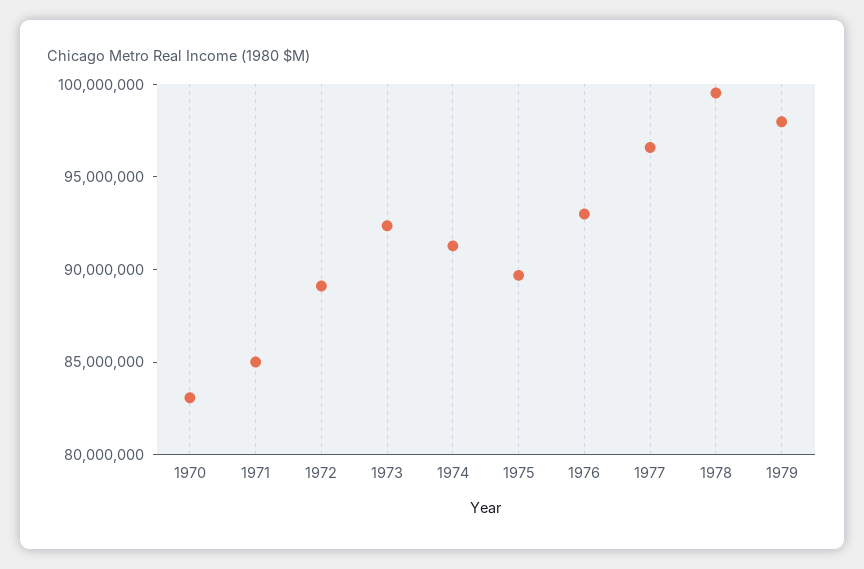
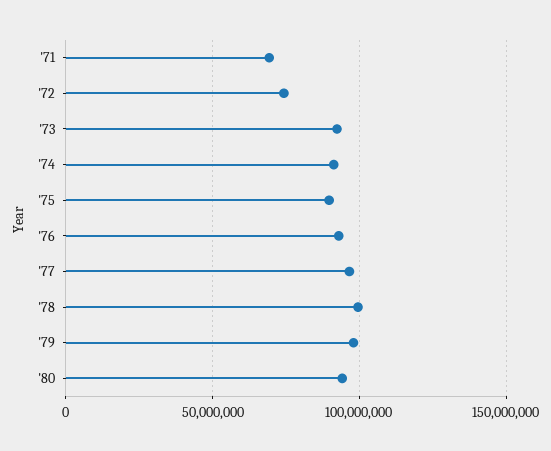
1970: 83000000 -> none
1971: 85000000 -> 70000000
1972: 89000000 -> 75000000
'80: none -> 95000000

